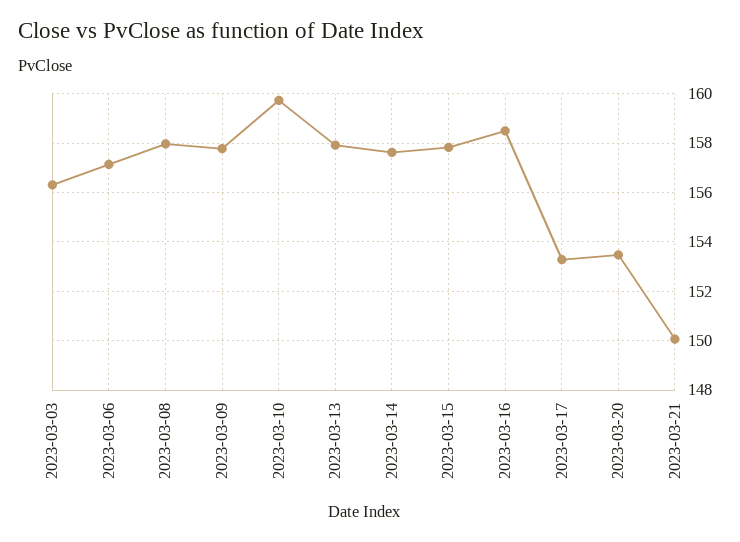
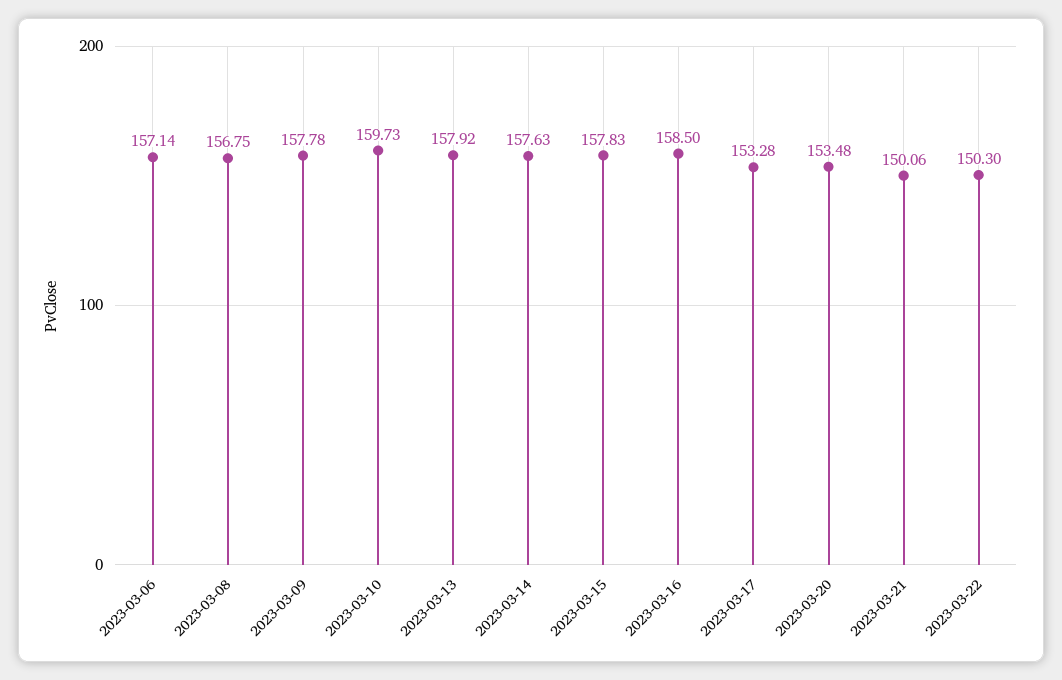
2023-03-03: 156.25 -> none
2023-03-08: 158 -> 156.75
2023-03-22: none -> 150.3

